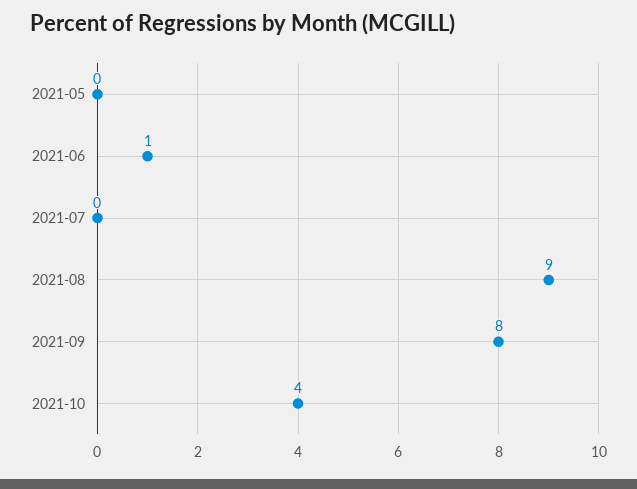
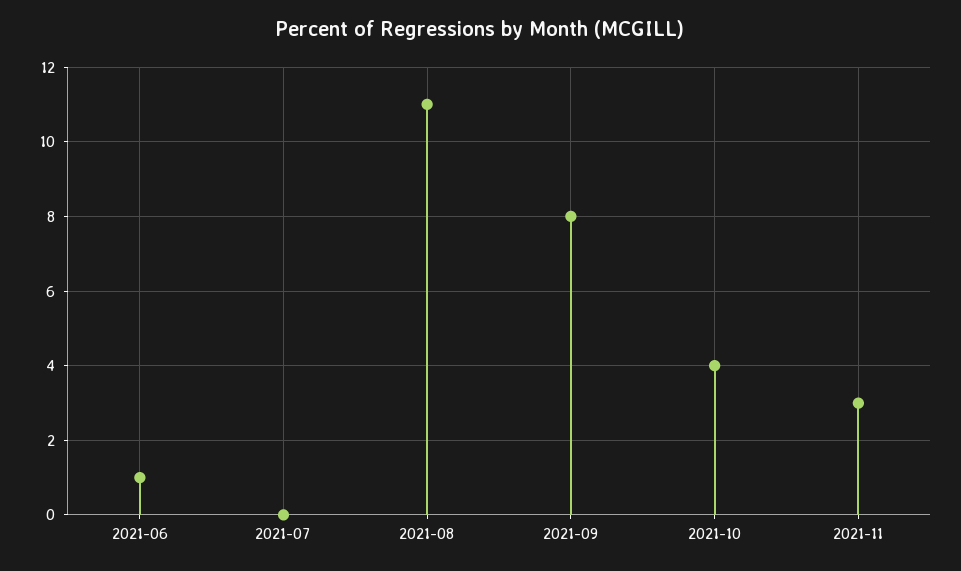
2021-05: 0 -> none
2021-08: 9 -> 11
2021-11: none -> 3

